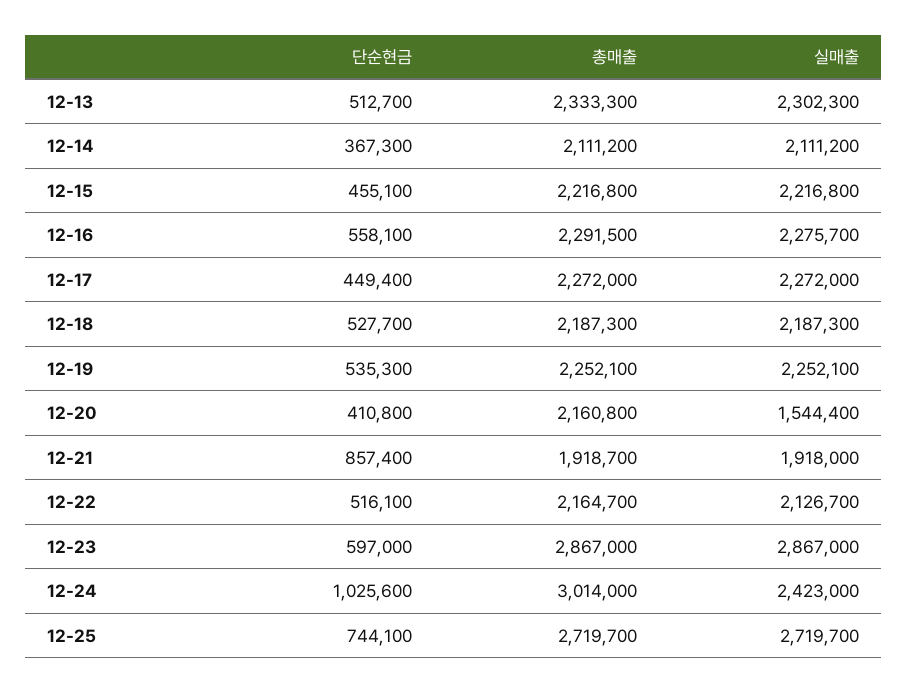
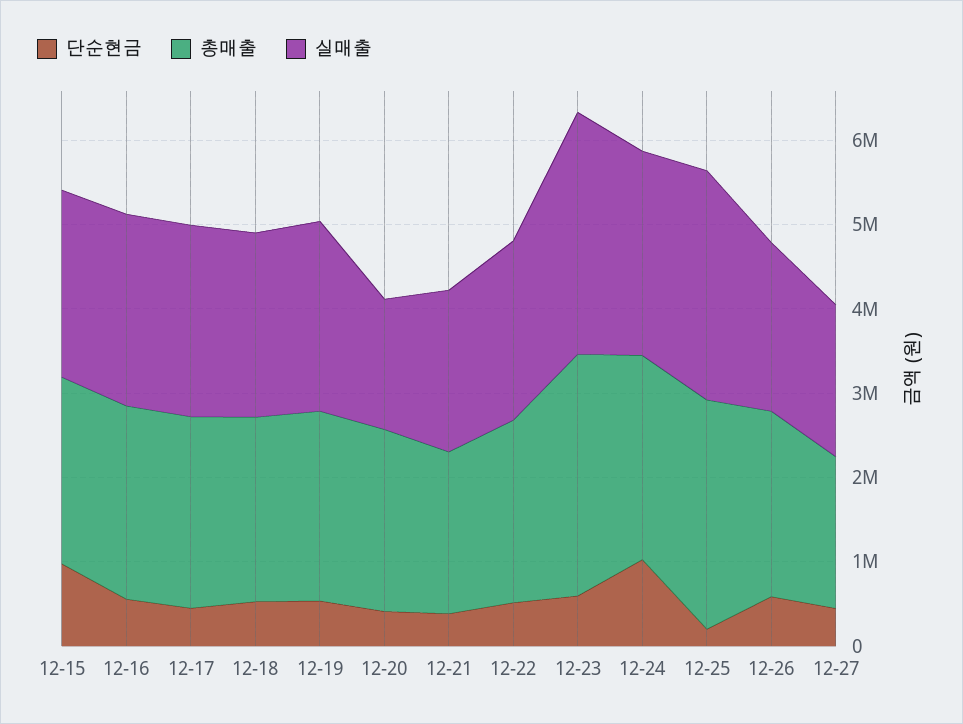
단순현금, 12-13: 512700 -> none
총매출, 12-13: 2333300 -> none
실매출, 12-13: 2302300 -> none
단순현금, 12-14: 367300 -> none
총매출, 12-14: 2111200 -> none
실매출, 12-14: 2111200 -> none
단순현금, 12-15: 455100 -> 1000000
단순현금, 12-21: 857400 -> 400000
총매출, 12-24: 3014000 -> 2400000
단순현금, 12-25: 744100 -> 200000
단순현금, 12-26: none -> 600000
총매출, 12-26: none -> 2200000
실매출, 12-26: none -> 2000000
단순현금, 12-27: none -> 400000
총매출, 12-27: none -> 1800000
실매출, 12-27: none -> 1800000

